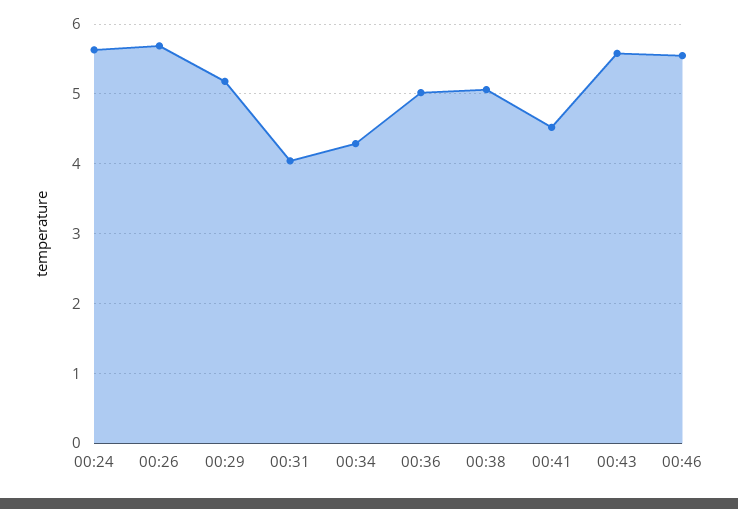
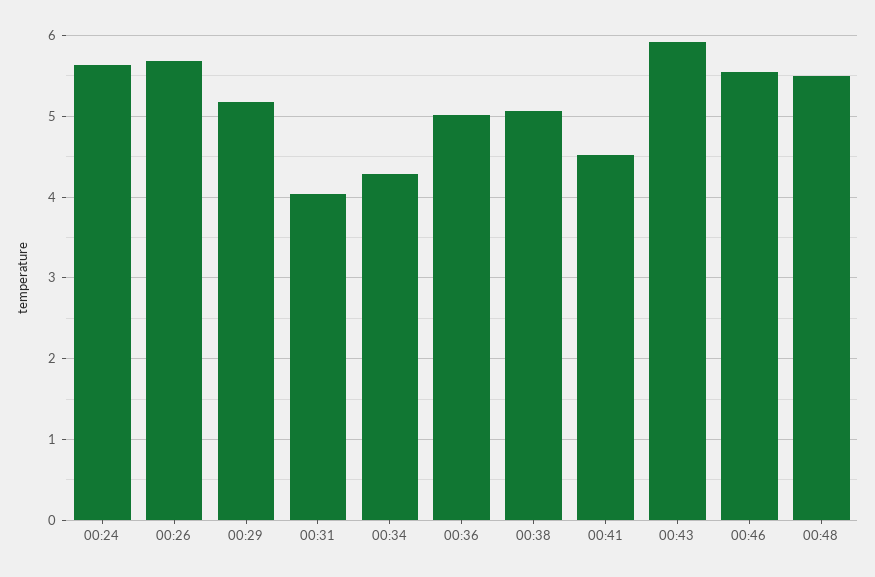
00:43: 5.6 -> 5.9
00:48: none -> 5.5

